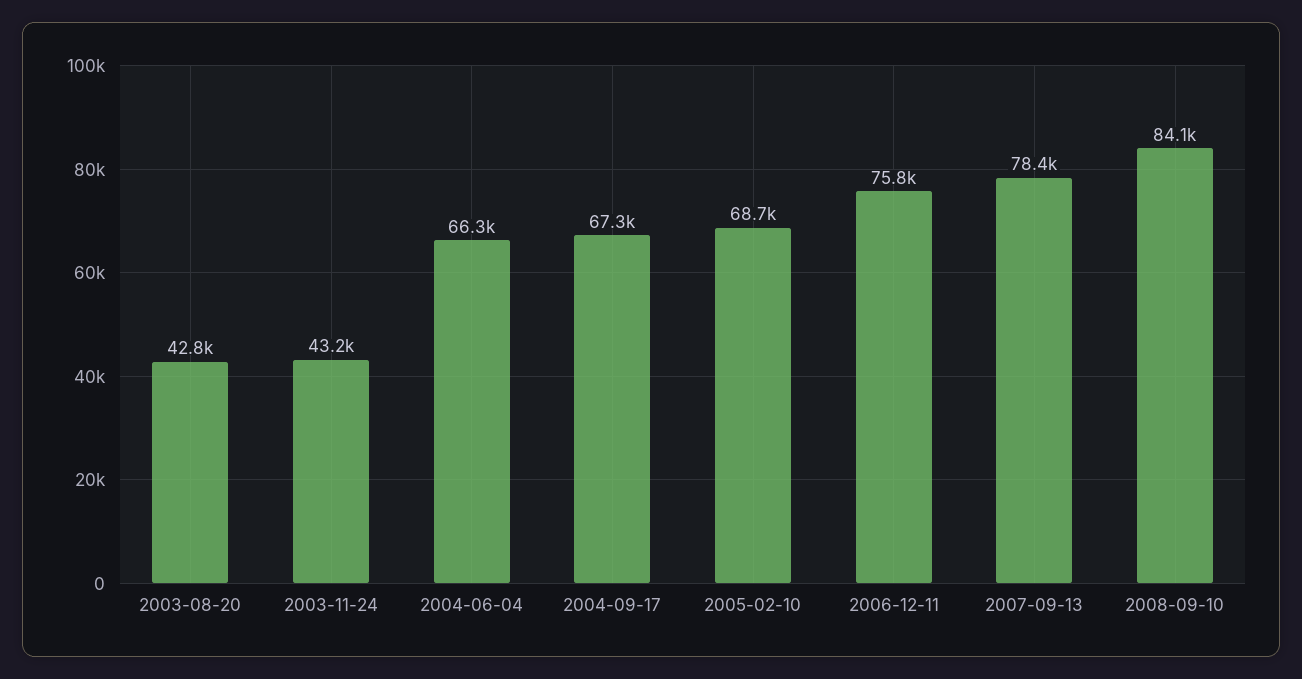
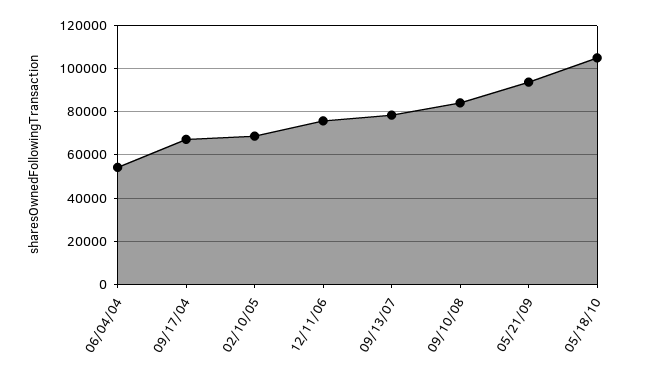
2003-08-20: 42800 -> none
2003-11-24: 43200 -> none
2004-06-04: 66300 -> 55000
05/21/09: none -> 95000
05/18/10: none -> 105000

